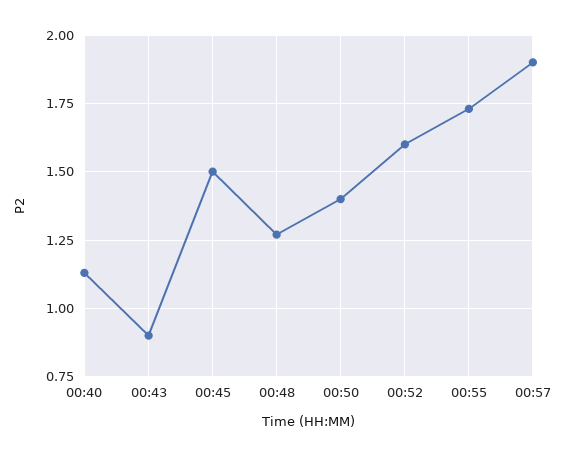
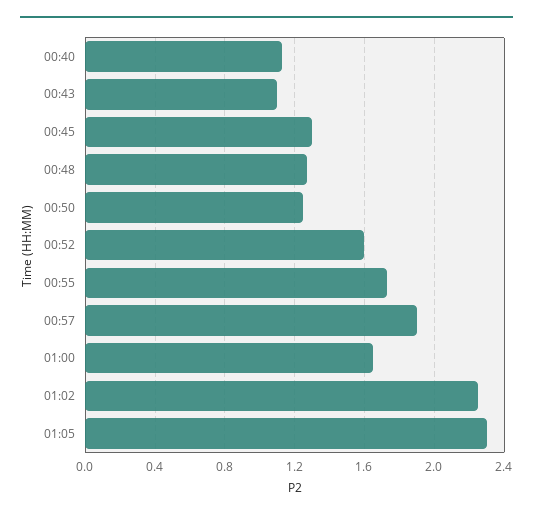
00:43: 0.9 -> 1.1
00:45: 1.5 -> 1.3
00:50: 1.4 -> 1.25
01:00: none -> 1.65
01:02: none -> 2.25
01:05: none -> 2.3

